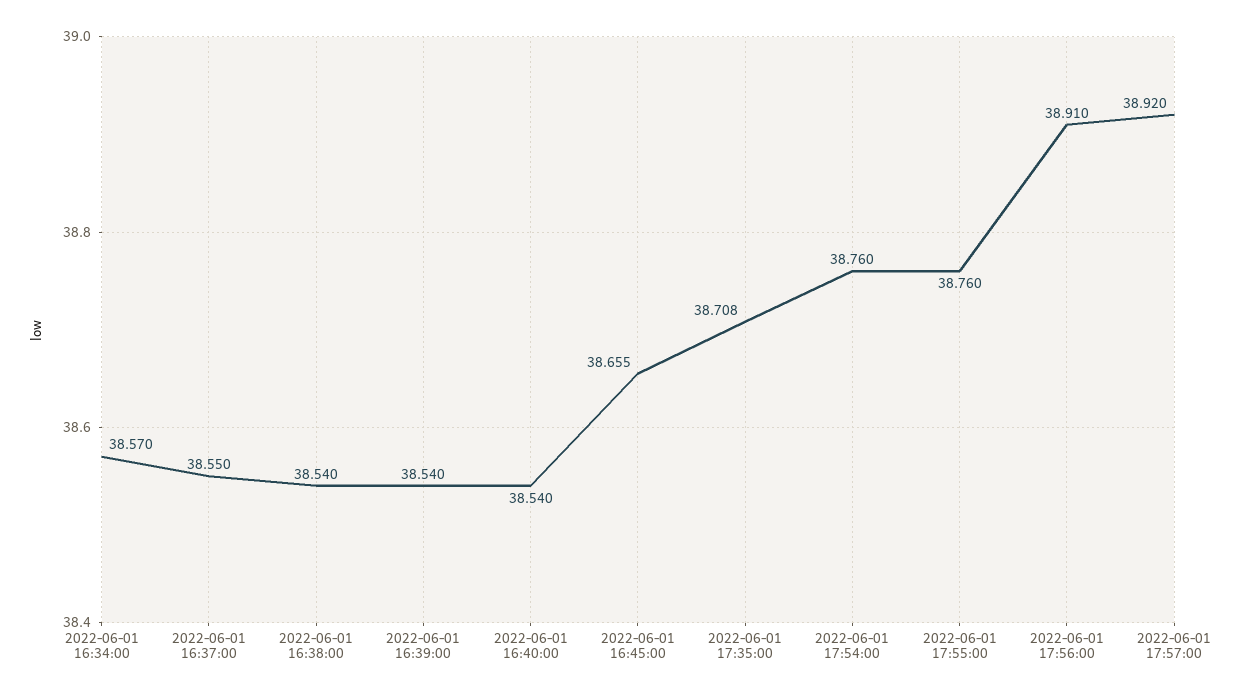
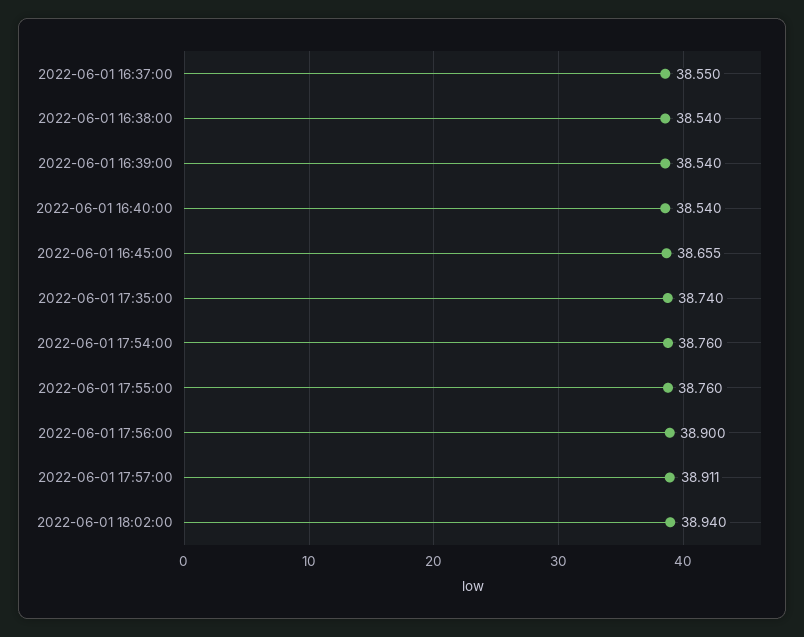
2022-06-01 16:34:00: 38.57 -> none
2022-06-01 17:35:00: 38.708 -> 38.74
2022-06-01 17:56:00: 38.91 -> 38.9
2022-06-01 17:57:00: 38.92 -> 38.911
2022-06-01 18:02:00: none -> 38.94

